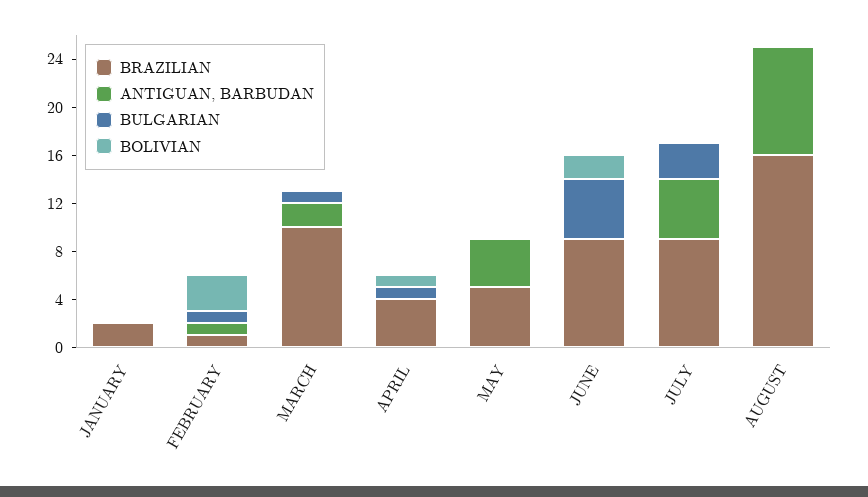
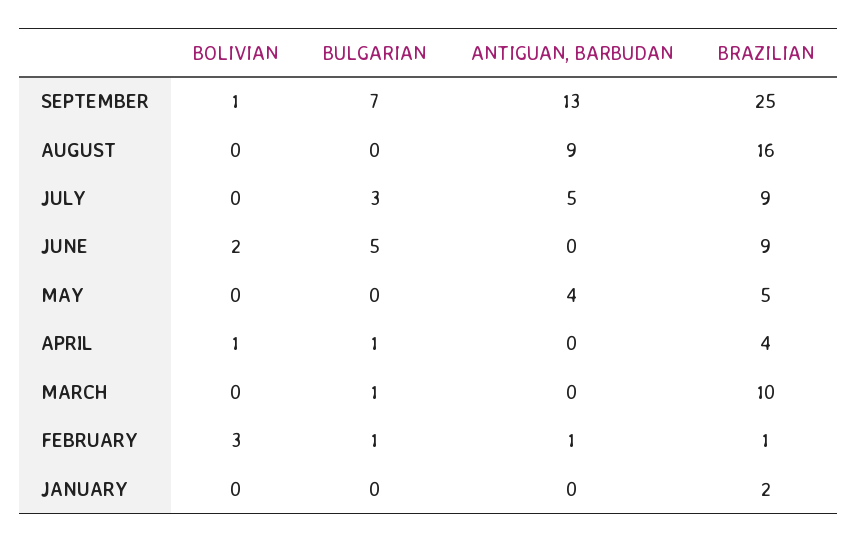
ANTIGUAN, BARBUDAN, MARCH: 2 -> 0
BOLIVIAN, SEPTEMBER: none -> 1
BULGARIAN, SEPTEMBER: none -> 7
ANTIGUAN, BARBUDAN, SEPTEMBER: none -> 13
BRAZILIAN, SEPTEMBER: none -> 25

